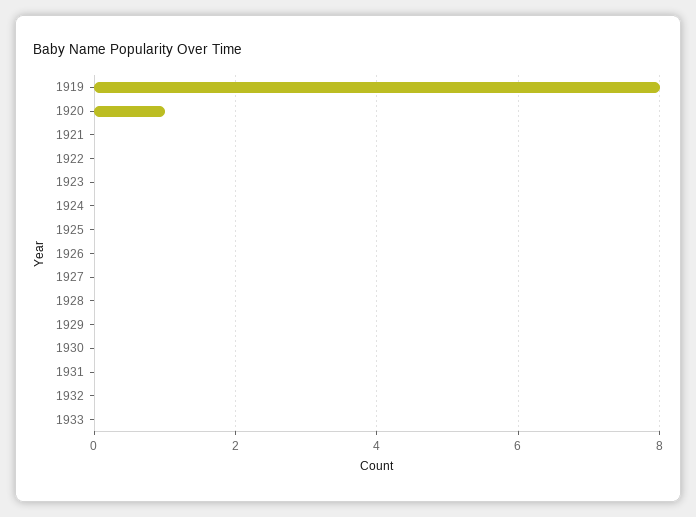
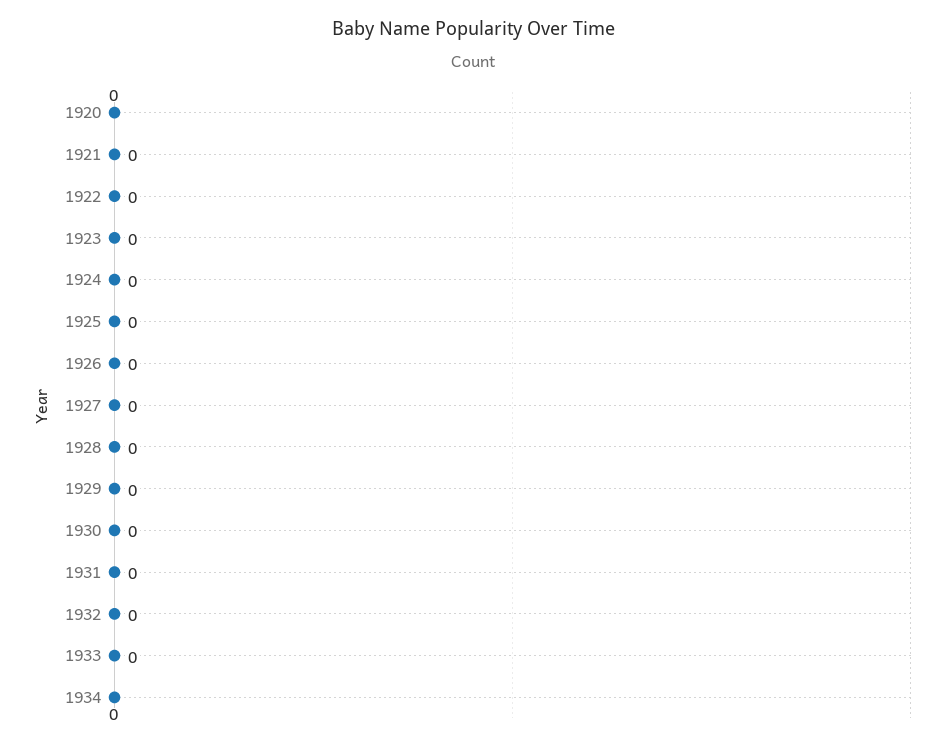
1919: 8 -> none
1920: 1 -> 0
1934: none -> 0

